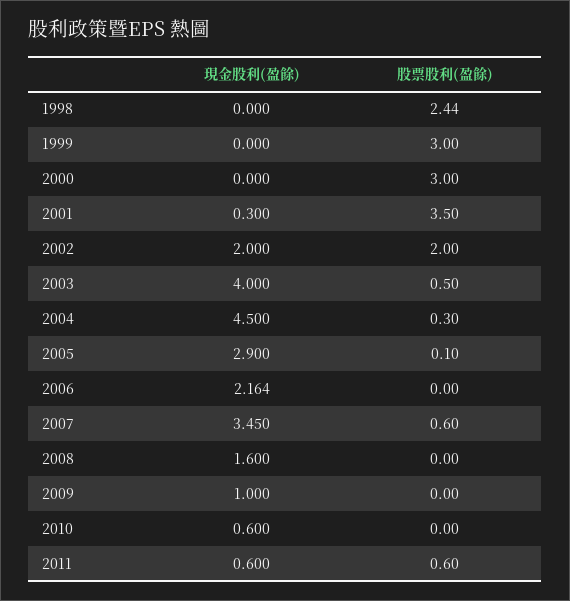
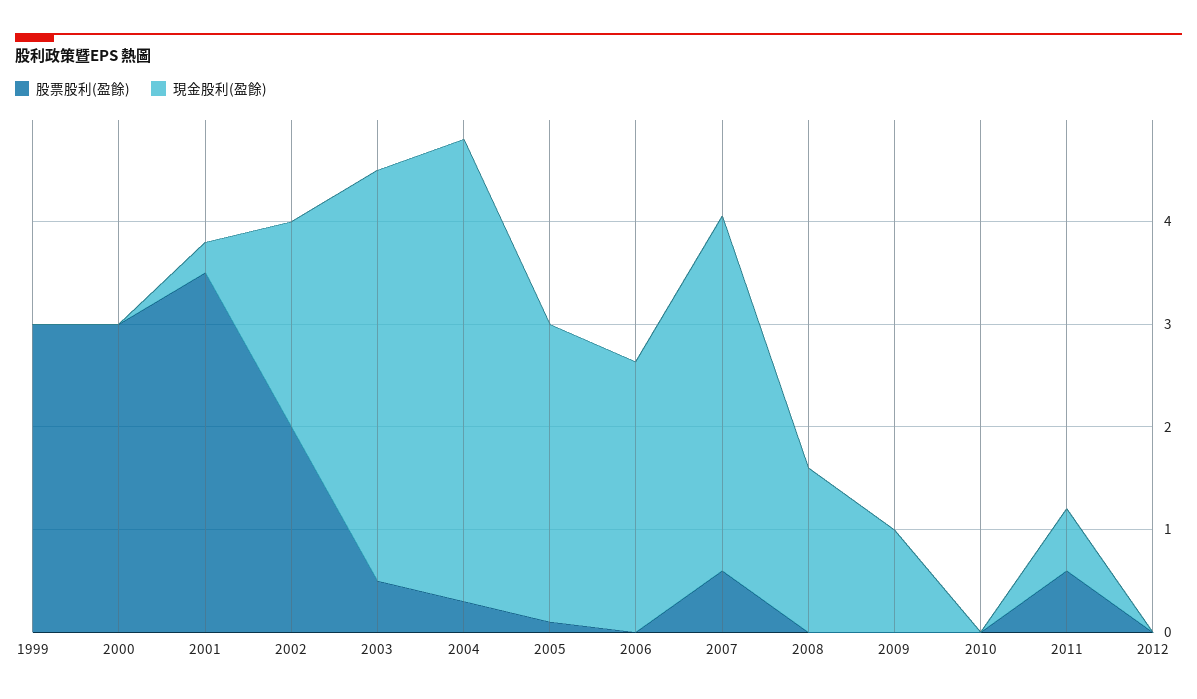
現金股利(盈餘), 1998: 0 -> none
股票股利(盈餘), 1998: 2.44 -> none
現金股利(盈餘), 2006: 2.164 -> 2.6
現金股利(盈餘), 2010: 0.6 -> 0
股票股利(盈餘), 2012: none -> 0
現金股利(盈餘), 2012: none -> 0

